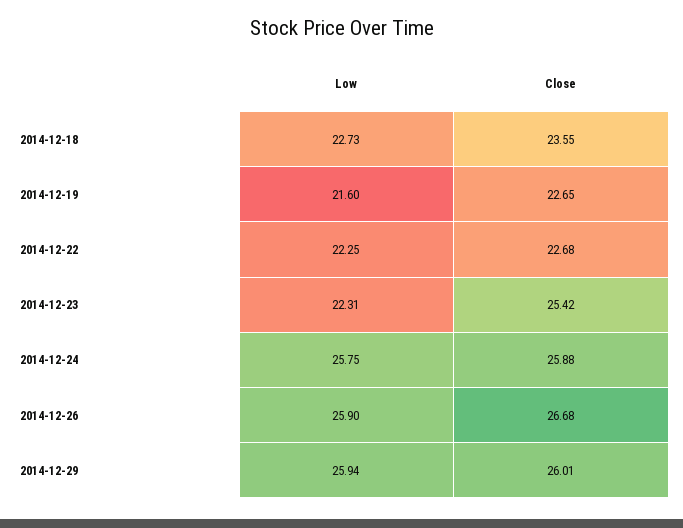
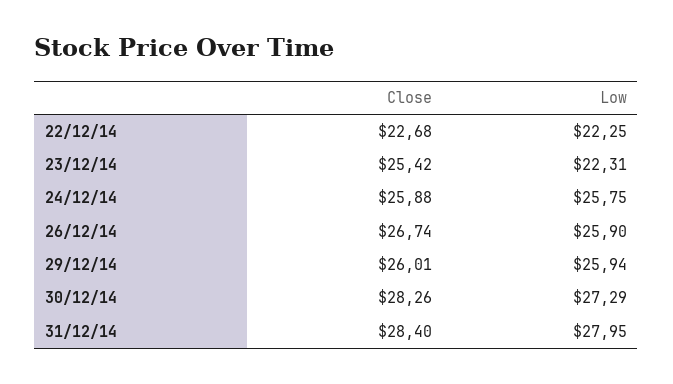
Low, 2014-12-18: 22.73 -> none
Close, 2014-12-18: 23.55 -> none
Low, 2014-12-19: 21.6 -> none
Close, 2014-12-19: 22.65 -> none
Close, 2014-12-26: 26.68 -> 26.74
Close, 30/12/14: none -> 28.26
Low, 30/12/14: none -> 27.29
Close, 31/12/14: none -> 28.4
Low, 31/12/14: none -> 27.95

